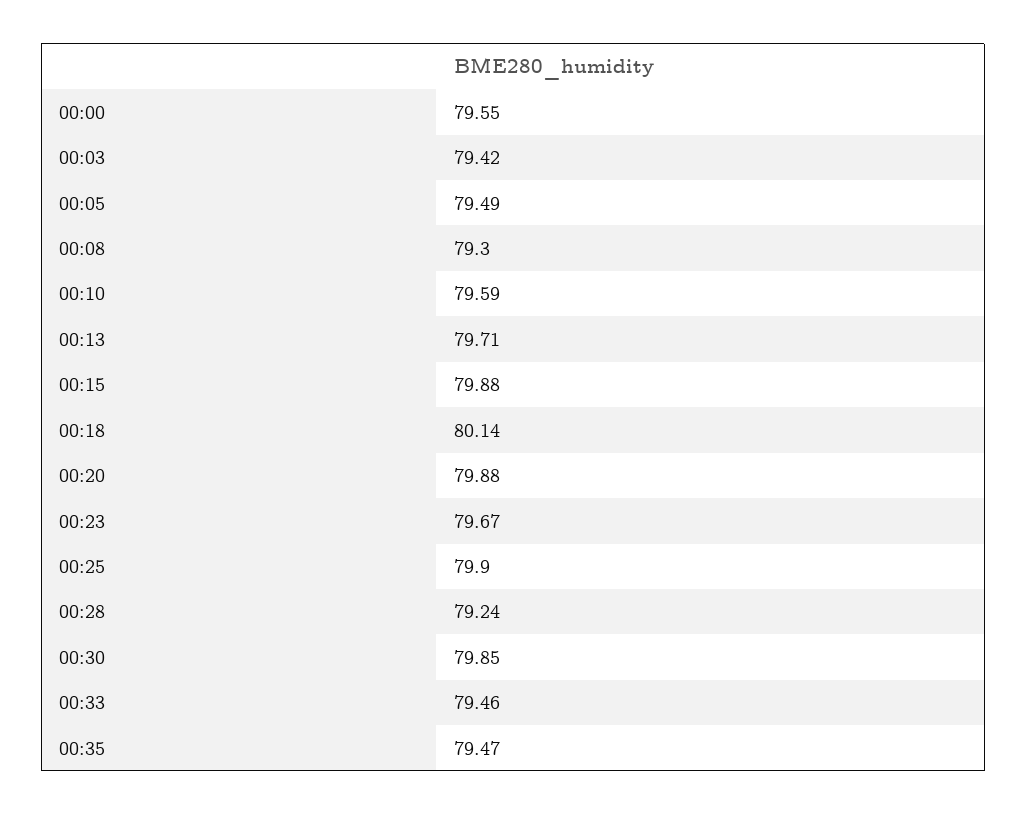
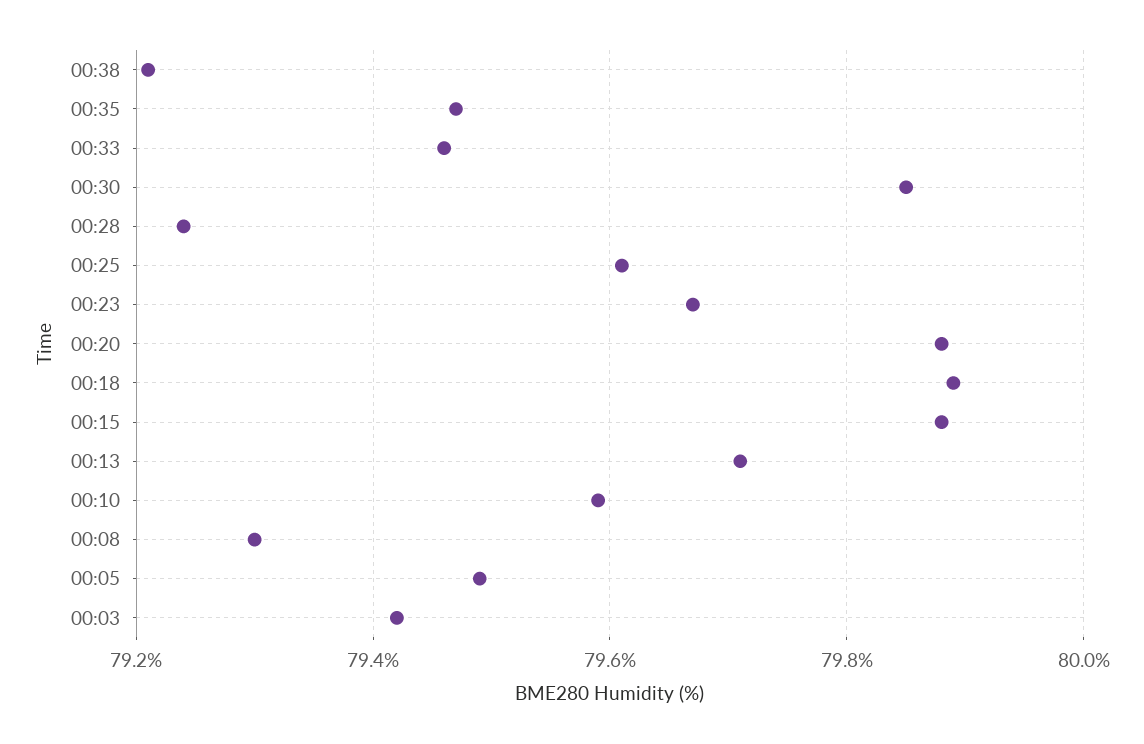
00:00: 79.55 -> none
00:18: 80.14 -> 79.9
00:25: 79.9 -> 79.6
00:38: none -> 79.2

